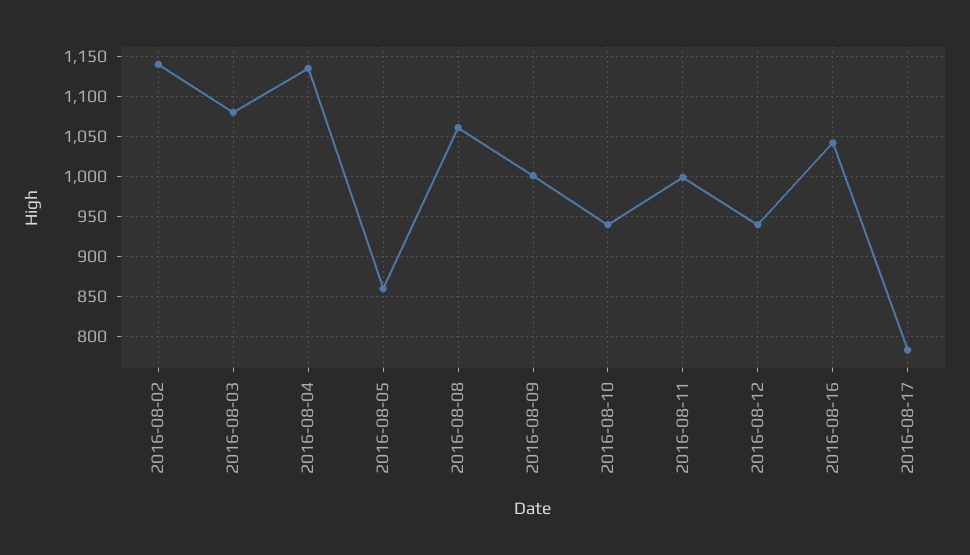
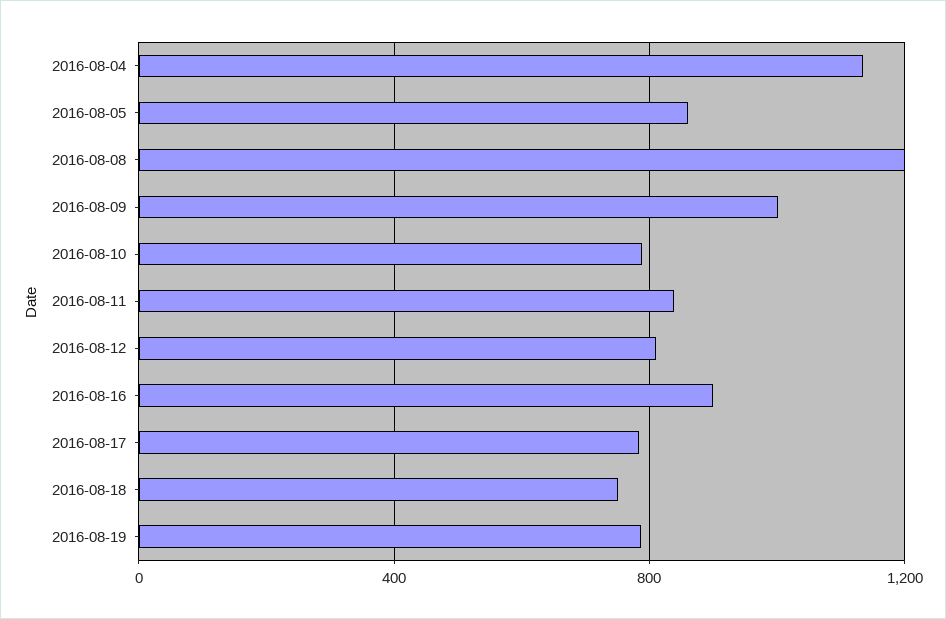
2016-08-02: 1140 -> none
2016-08-03: 1080 -> none
2016-08-08: 1060 -> 1200
2016-08-10: 940 -> 800
2016-08-11: 1000 -> 850
2016-08-12: 940 -> 800
2016-08-16: 1040 -> 900
2016-08-18: none -> 750
2016-08-19: none -> 800

